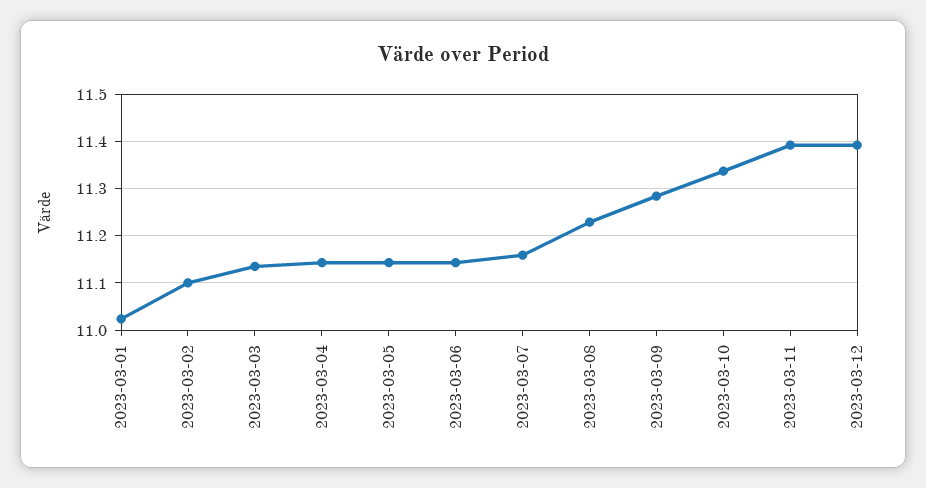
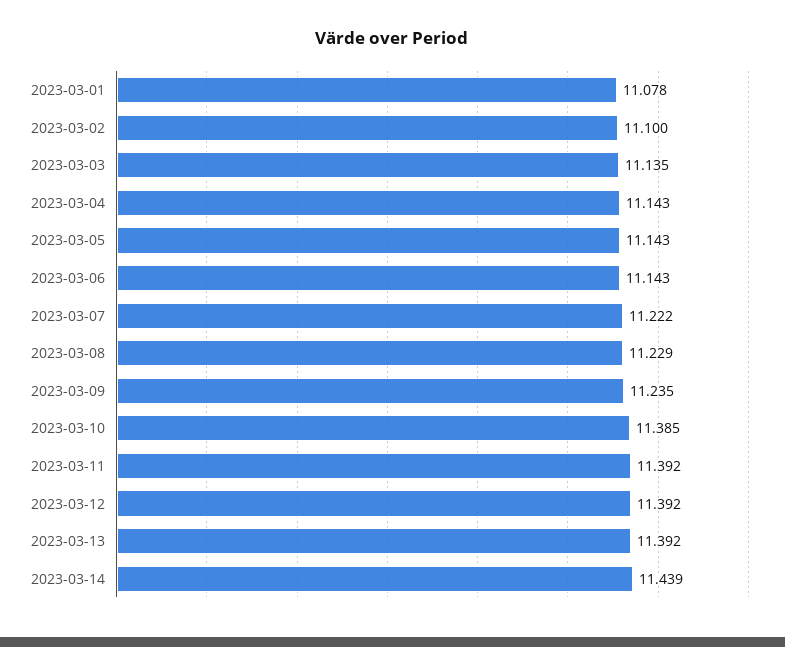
2023-03-01: 11.02 -> 11.078
2023-03-07: 11.16 -> 11.222
2023-03-09: 11.28 -> 11.235
2023-03-10: 11.34 -> 11.385
2023-03-13: none -> 11.392
2023-03-14: none -> 11.439

